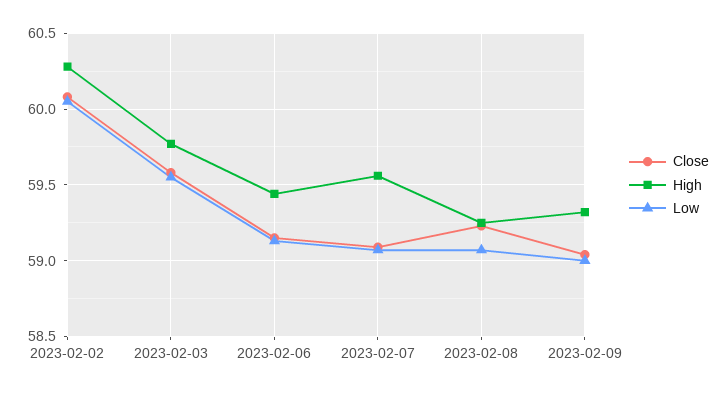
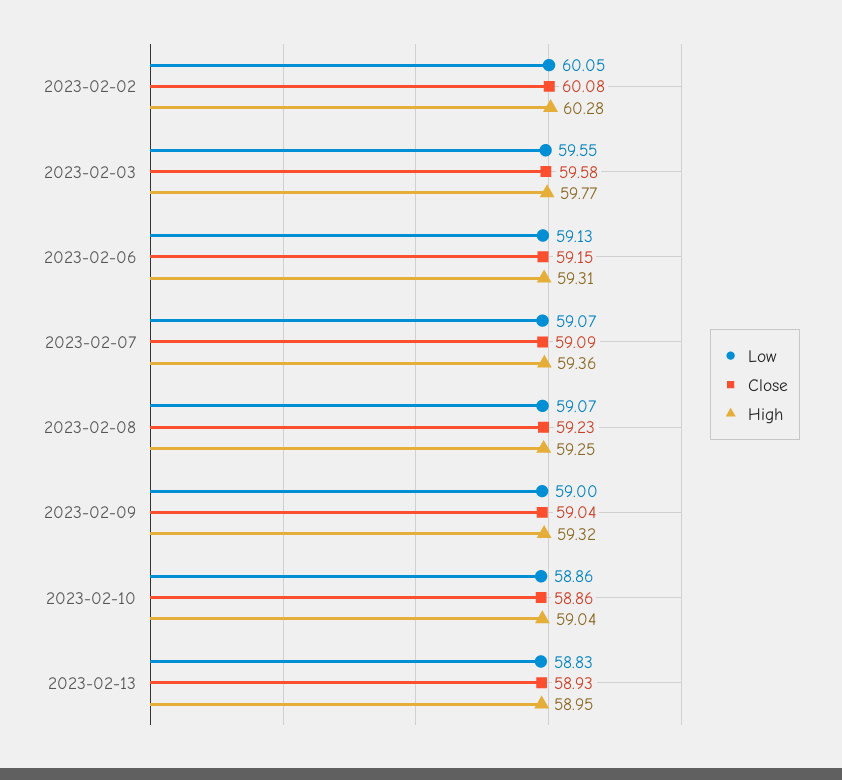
High, 2023-02-06: 59.45 -> 59.31
High, 2023-02-07: 59.55 -> 59.36
Low, 2023-02-10: none -> 58.86
Close, 2023-02-10: none -> 58.86
High, 2023-02-10: none -> 59.04
Low, 2023-02-13: none -> 58.83
Close, 2023-02-13: none -> 58.93
High, 2023-02-13: none -> 58.95

